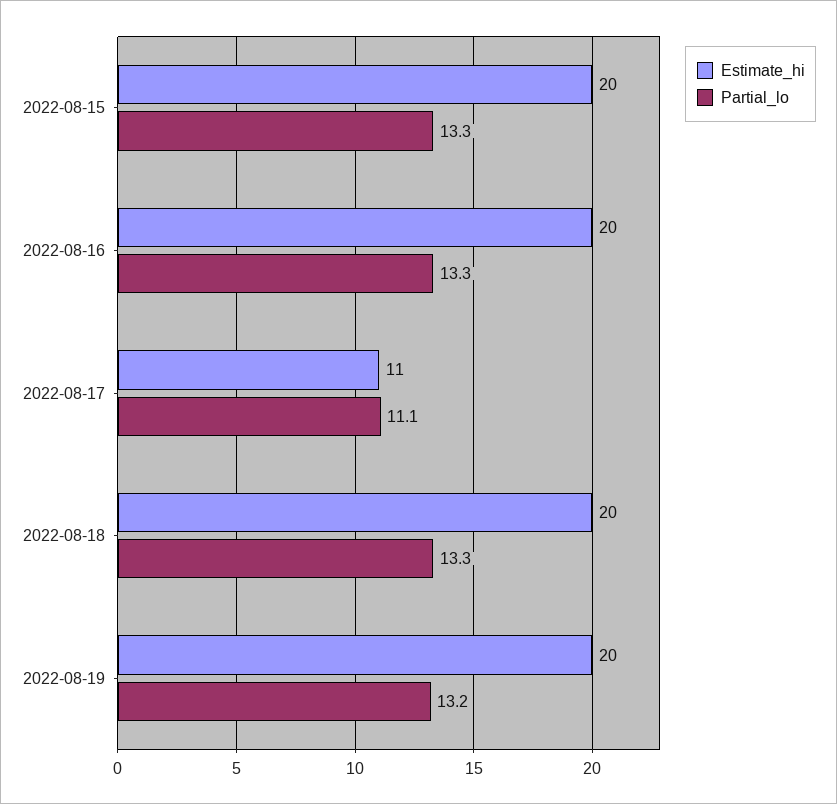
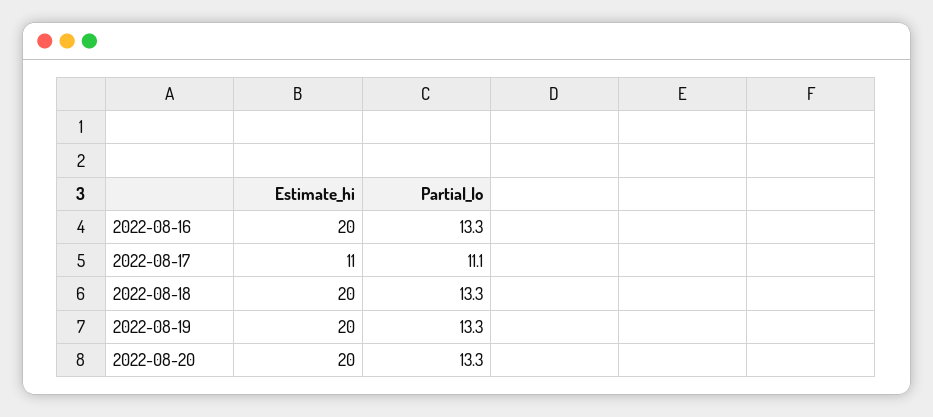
Estimate_hi, 2022-08-15: 20 -> none
Partial_lo, 2022-08-15: 13.3 -> none
Partial_lo, 2022-08-19: 13.2 -> 13.3
Estimate_hi, 2022-08-20: none -> 20
Partial_lo, 2022-08-20: none -> 13.3

